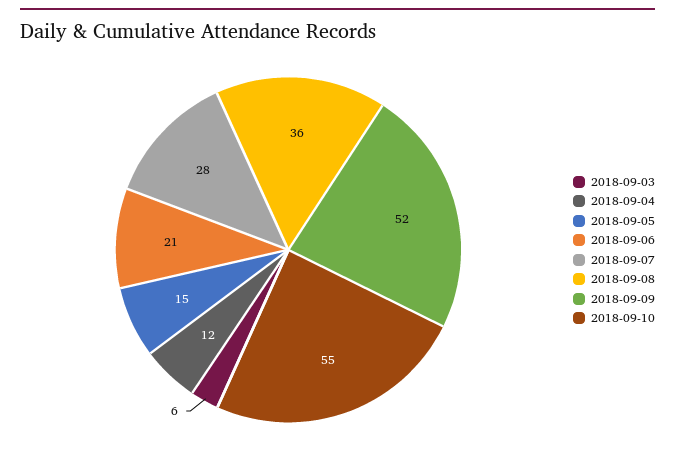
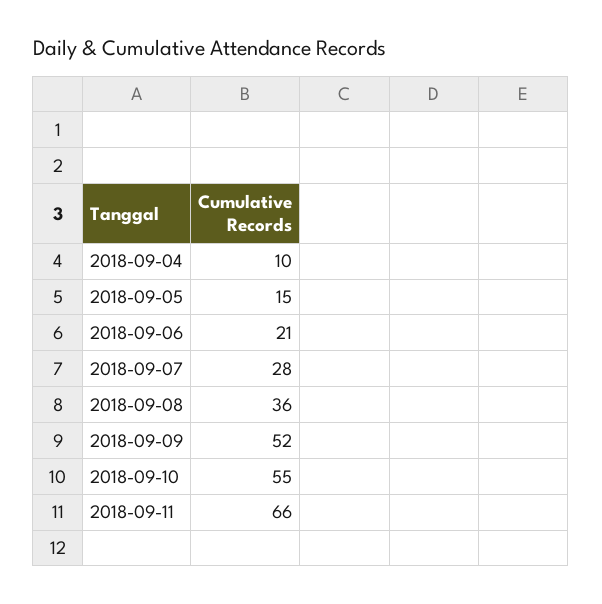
2018-09-03: 6 -> none
2018-09-04: 12 -> 10
2018-09-11: none -> 66

